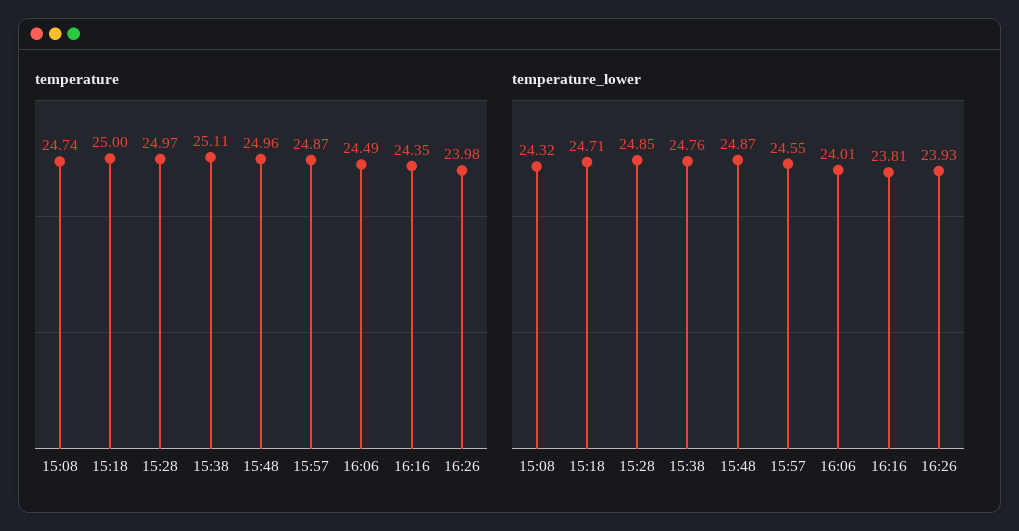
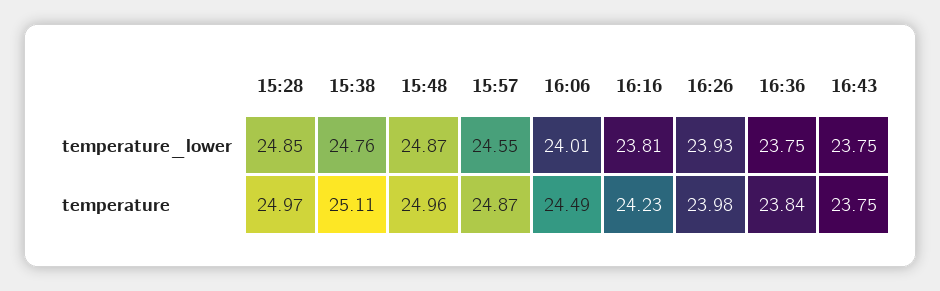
temperature, 15:08: 24.74 -> none
temperature, 15:18: 25 -> none
temperature, 16:16: 24.35 -> 24.23
temperature_lower, 15:08: 24.32 -> none
temperature_lower, 15:18: 24.71 -> none
temperature_lower, 16:36: none -> 23.75
temperature_lower, 16:43: none -> 23.75
temperature, 16:36: none -> 23.84
temperature, 16:43: none -> 23.75

